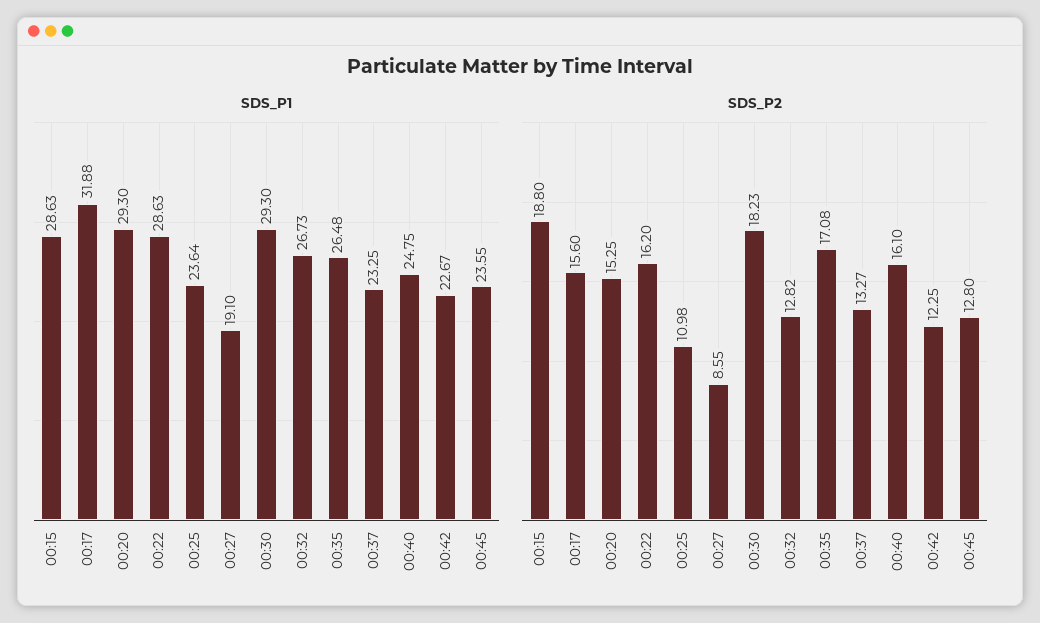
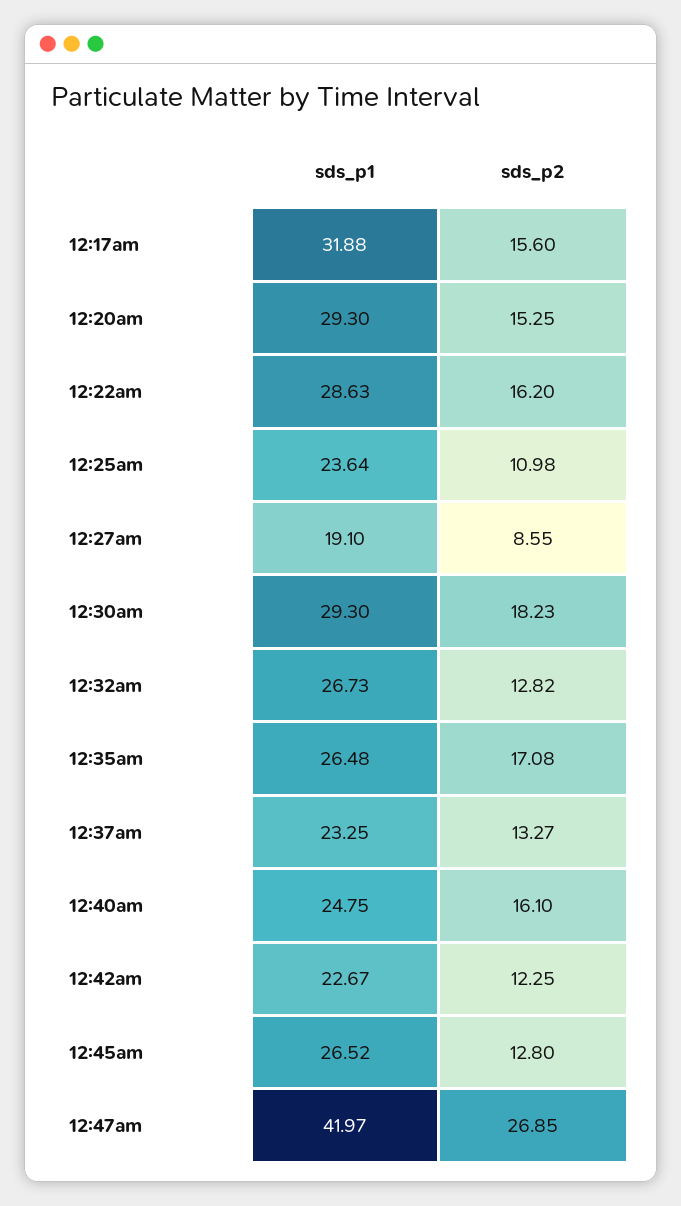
SDS_P1, 00:15: 28.63 -> none
SDS_P1, 00:45: 23.55 -> 26.52
SDS_P2, 00:15: 18.8 -> none
SDS_P1, 12:47am: none -> 41.97
SDS_P2, 12:47am: none -> 26.85

